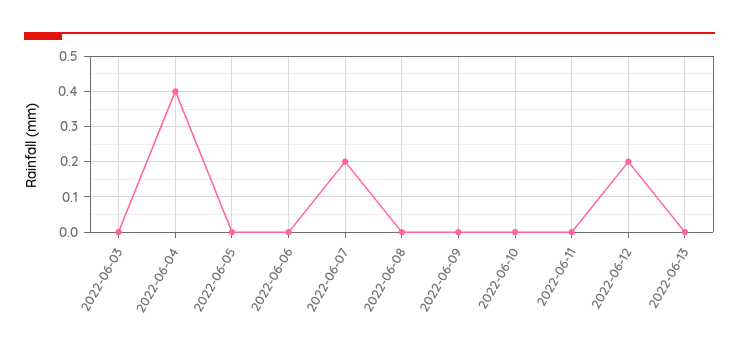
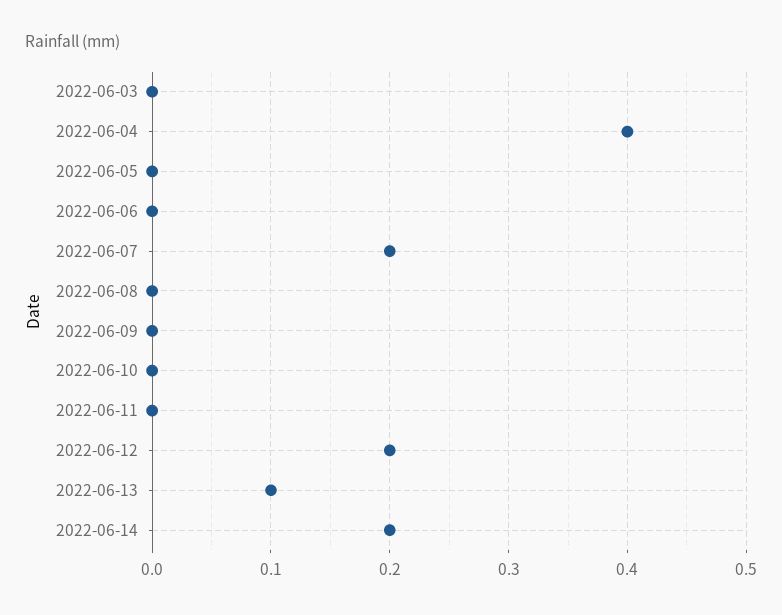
2022-06-13: 0 -> 0.1
2022-06-14: none -> 0.2

